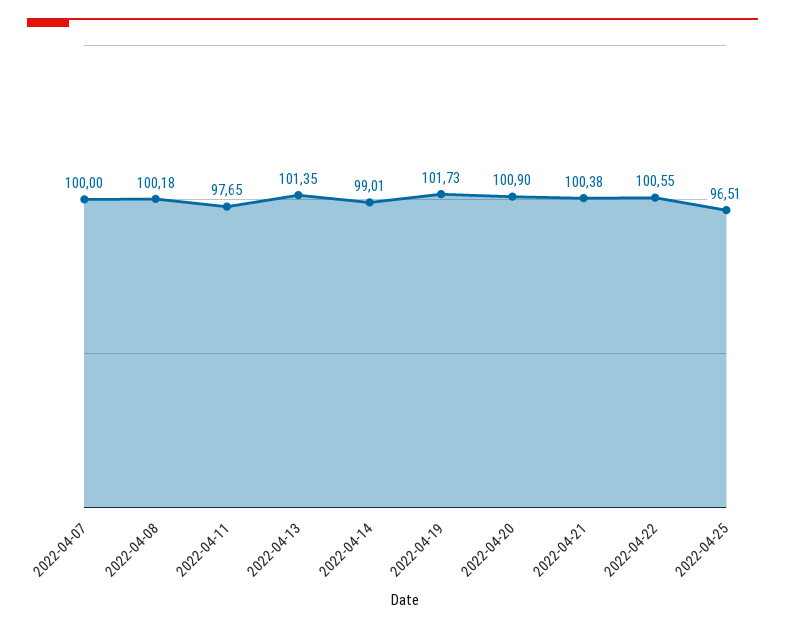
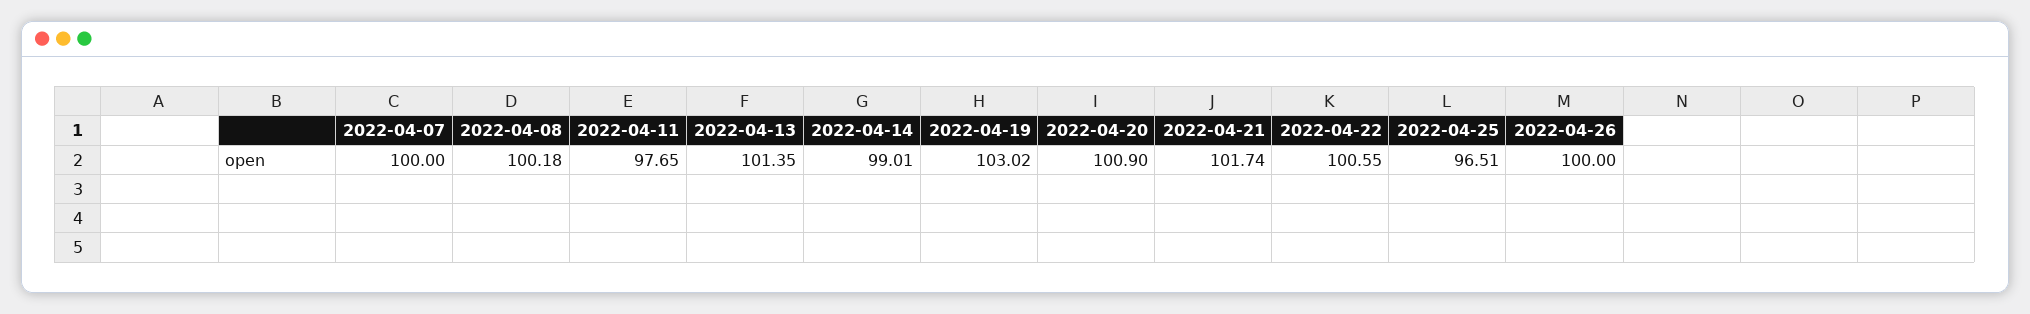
2022-04-19: 101.73 -> 103.02
2022-04-21: 100.38 -> 101.74
2022-04-26: none -> 100

